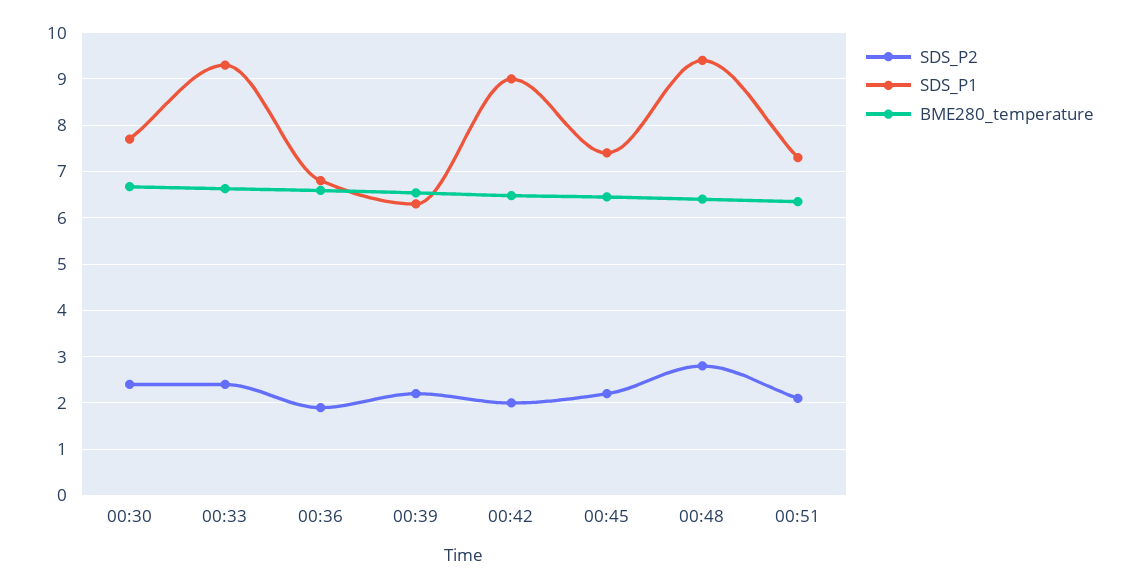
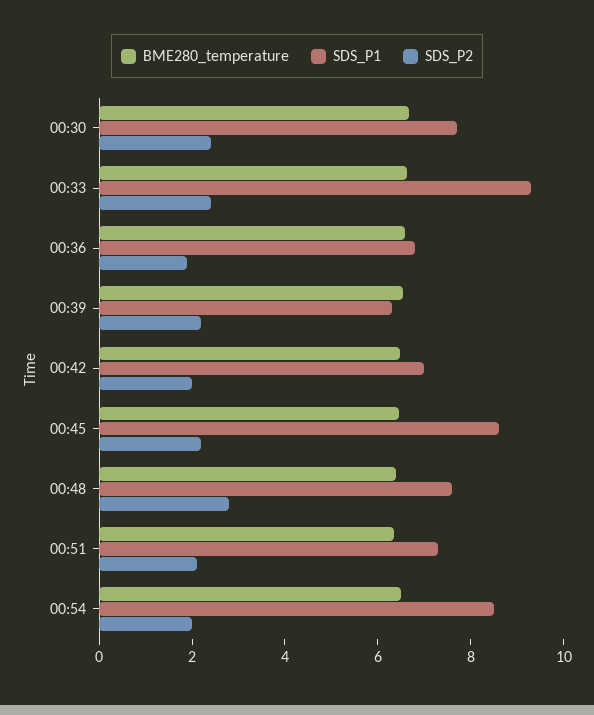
SDS_P1, 00:42: 9 -> 7
SDS_P1, 00:45: 7.4 -> 8.5
SDS_P1, 00:48: 9.4 -> 7.5
BME280_temperature, 00:54: none -> 6.5
SDS_P1, 00:54: none -> 8.5
SDS_P2, 00:54: none -> 2

